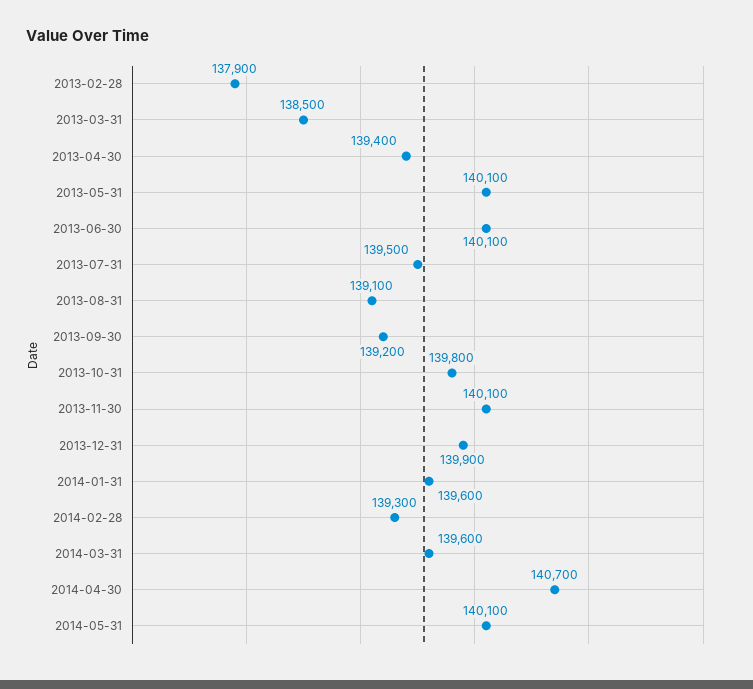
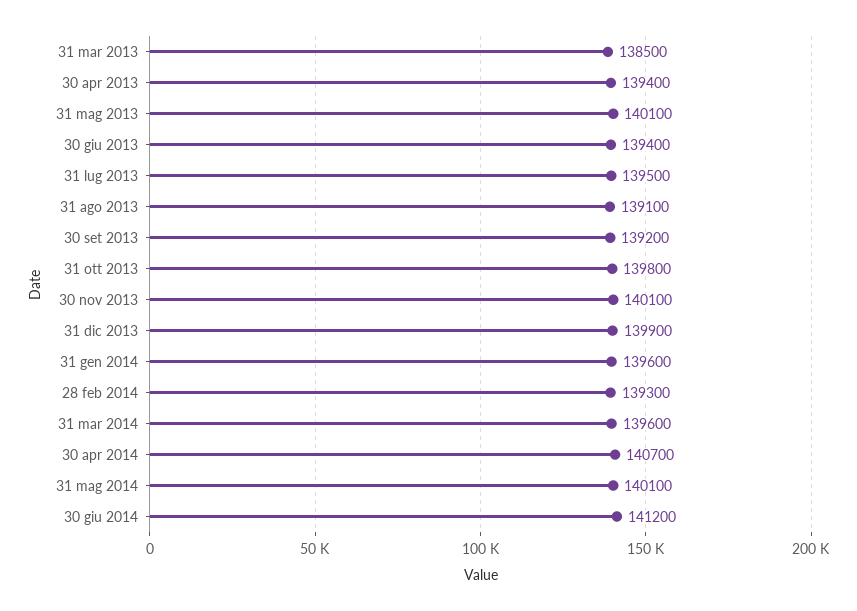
2013-02-28: 137900 -> none
2013-06-30: 140100 -> 139400
30 giu 2014: none -> 141200

